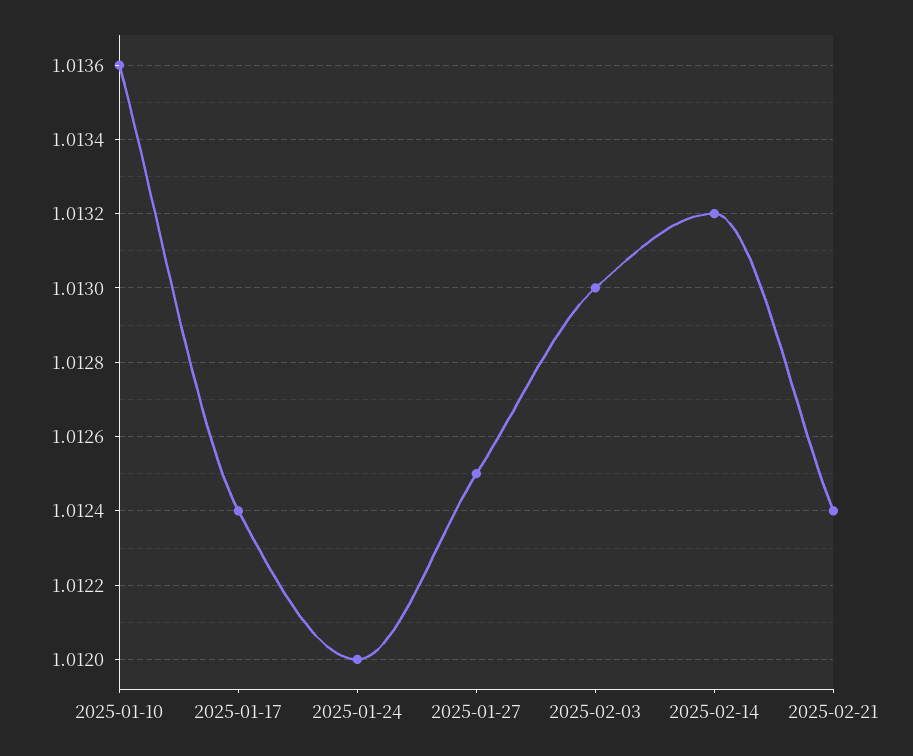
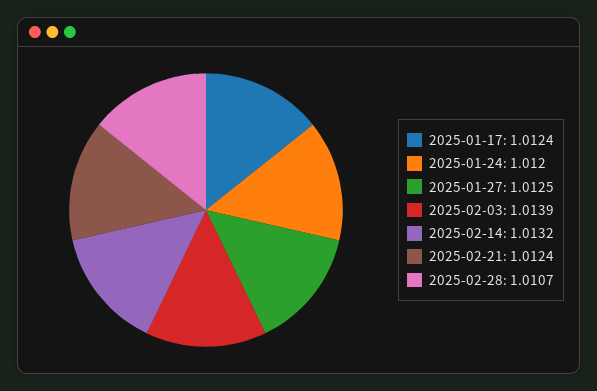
2025-01-10: 1.0136 -> none
2025-02-03: 1.013 -> 1.0139
2025-02-28: none -> 1.0107

